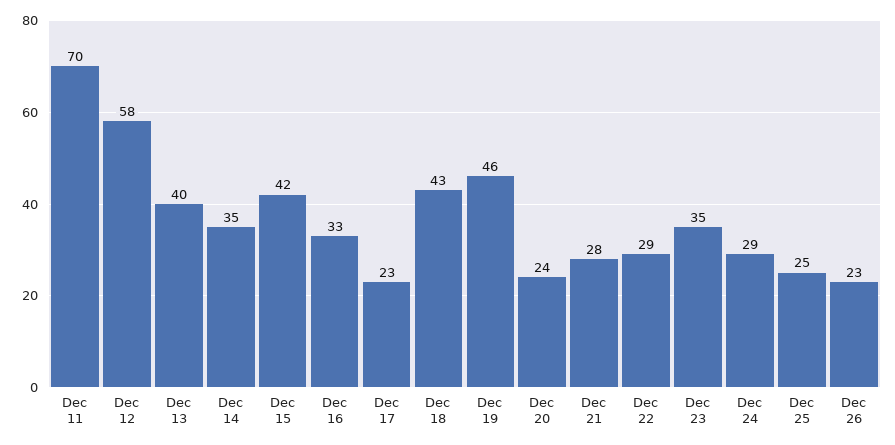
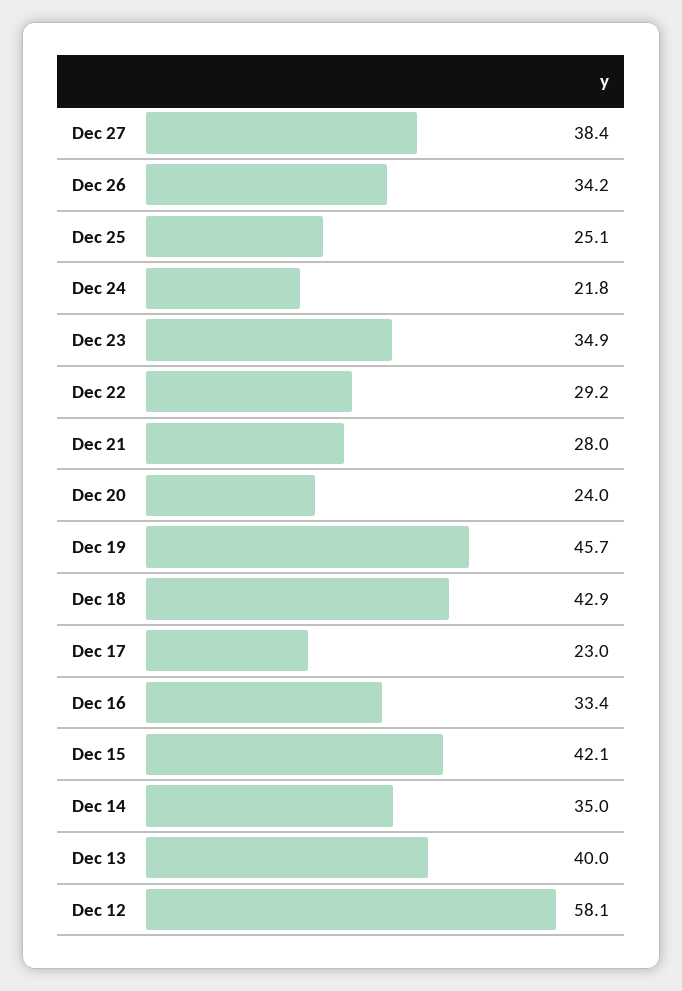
Dec 11: 70 -> none
Dec 24: 29 -> 21.8
Dec 26: 23 -> 34.2
Dec 27: none -> 38.4

